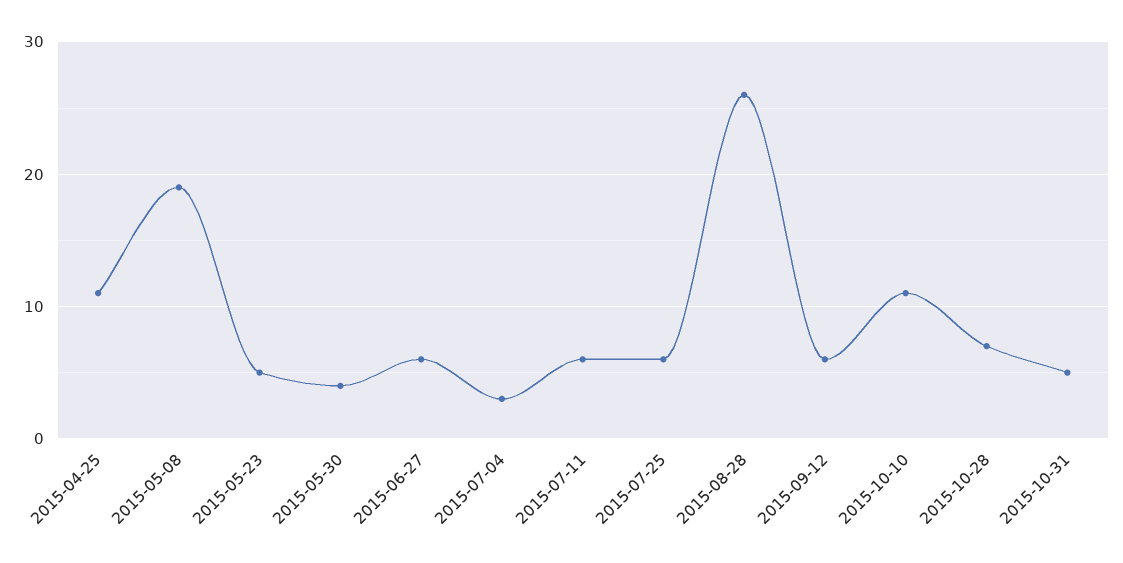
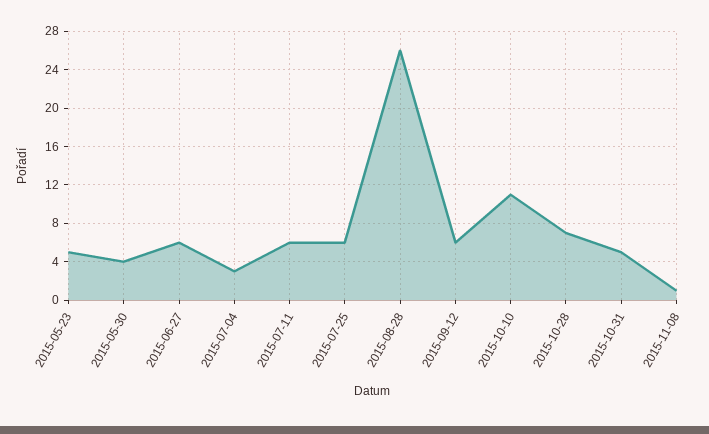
2015-04-25: 11 -> none
2015-05-08: 19 -> none
2015-11-08: none -> 1

